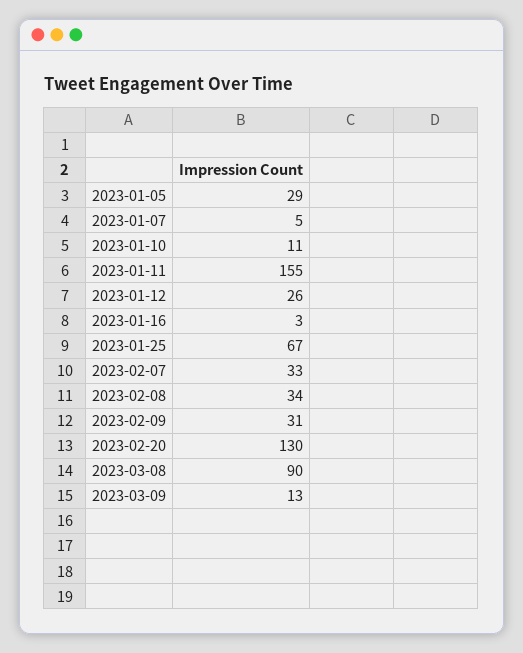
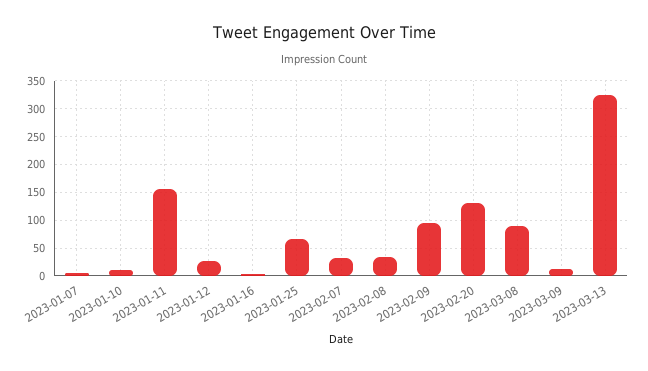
2023-01-05: 29 -> none
2023-02-09: 31 -> 100
2023-03-13: none -> 325

